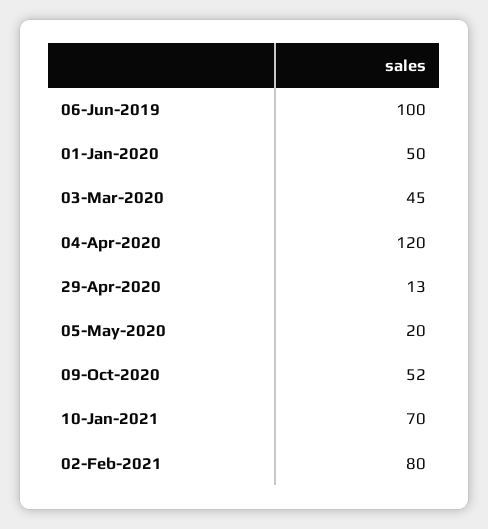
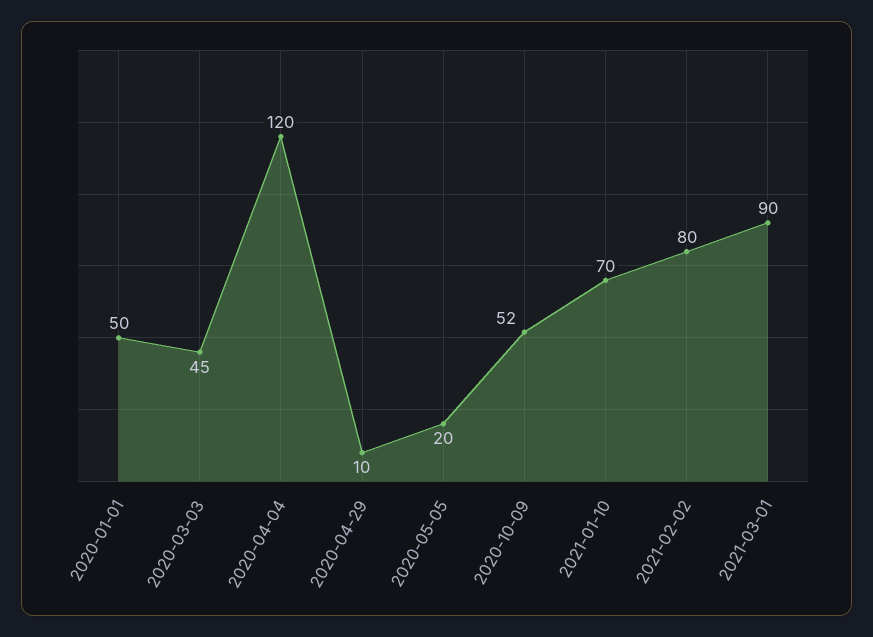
06-Jun-2019: 100 -> none
29-Apr-2020: 13 -> 10
2021-03-01: none -> 90

